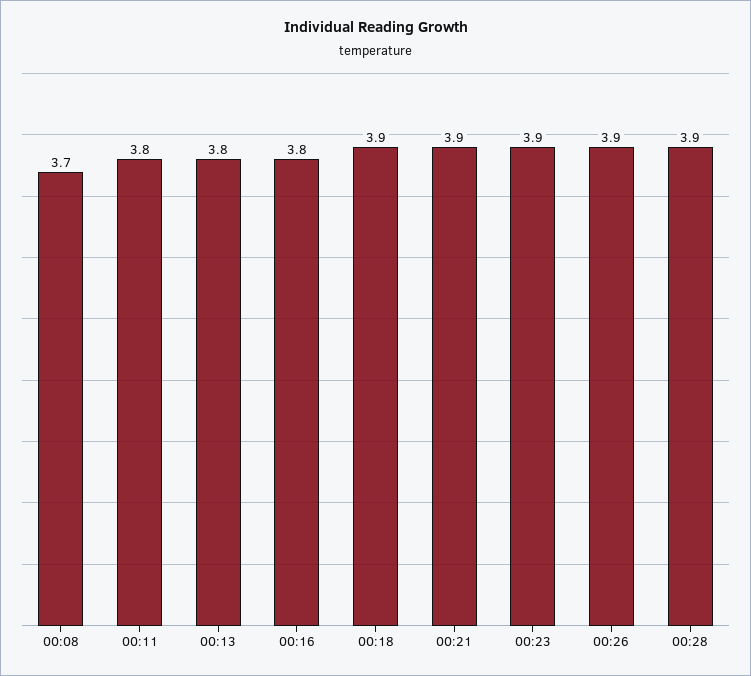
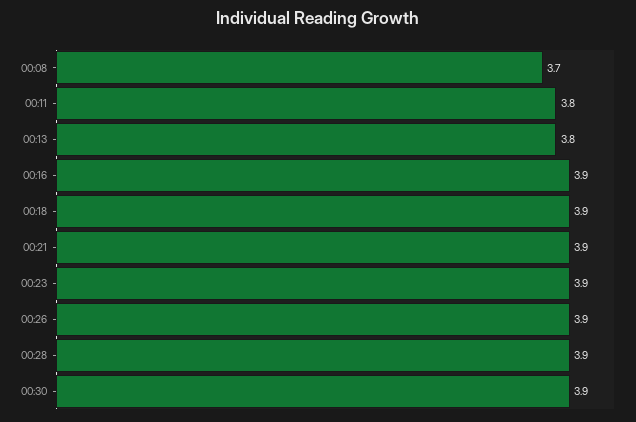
00:16: 3.8 -> 3.9
00:30: none -> 3.9

